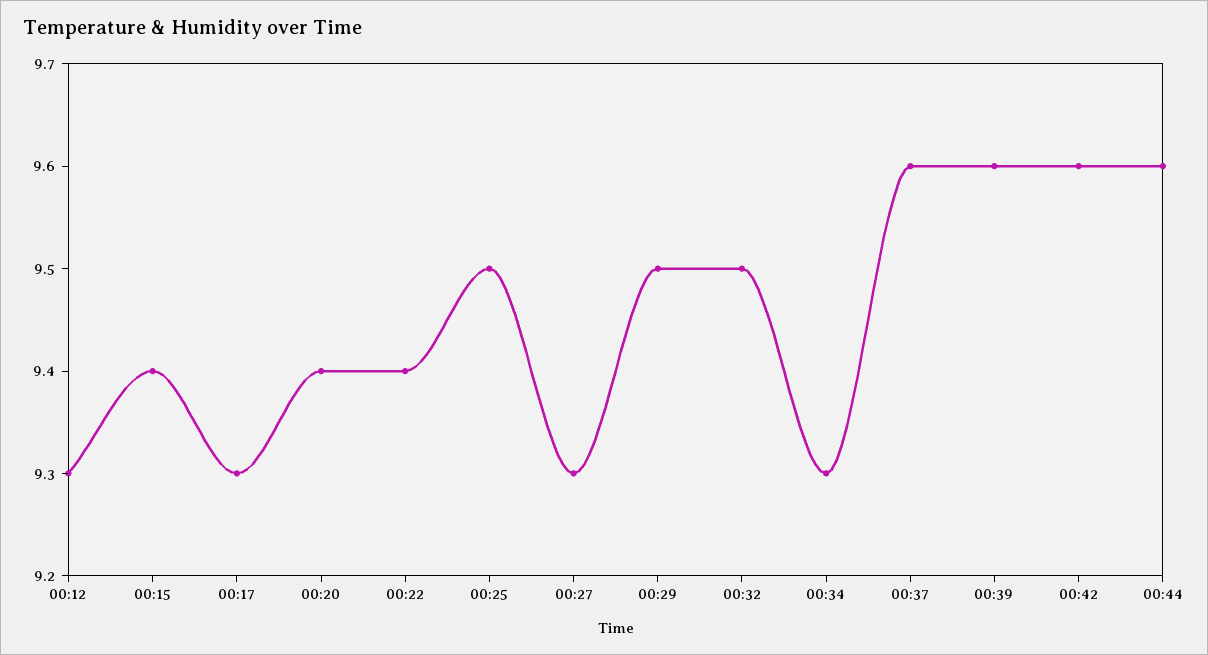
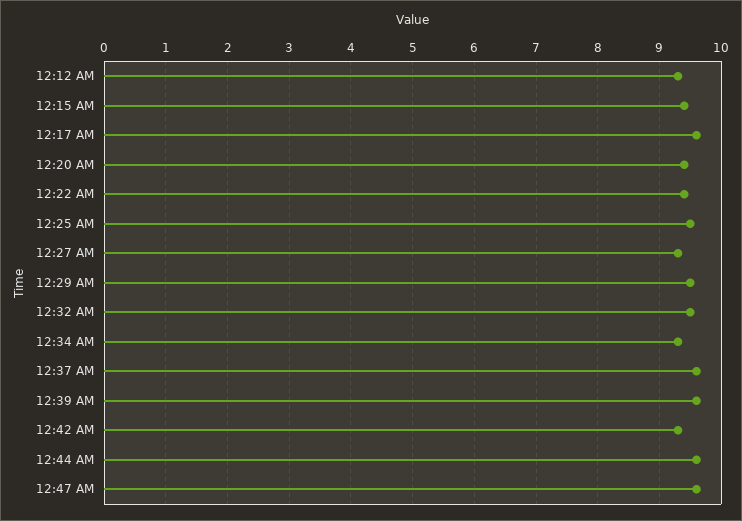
00:17: 9.3 -> 9.6
00:42: 9.6 -> 9.3
12:47 AM: none -> 9.6

